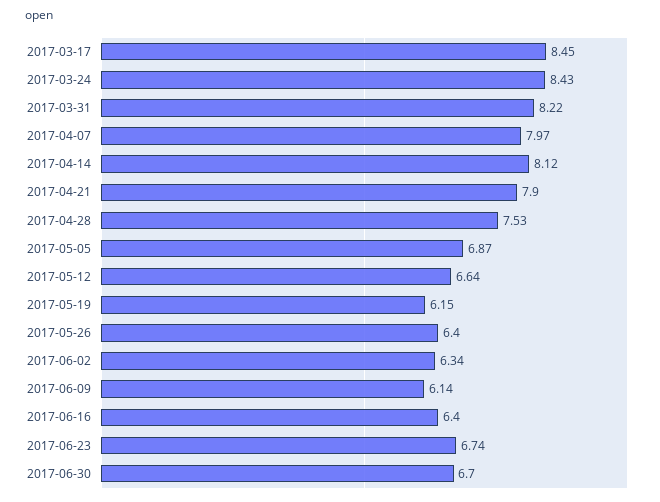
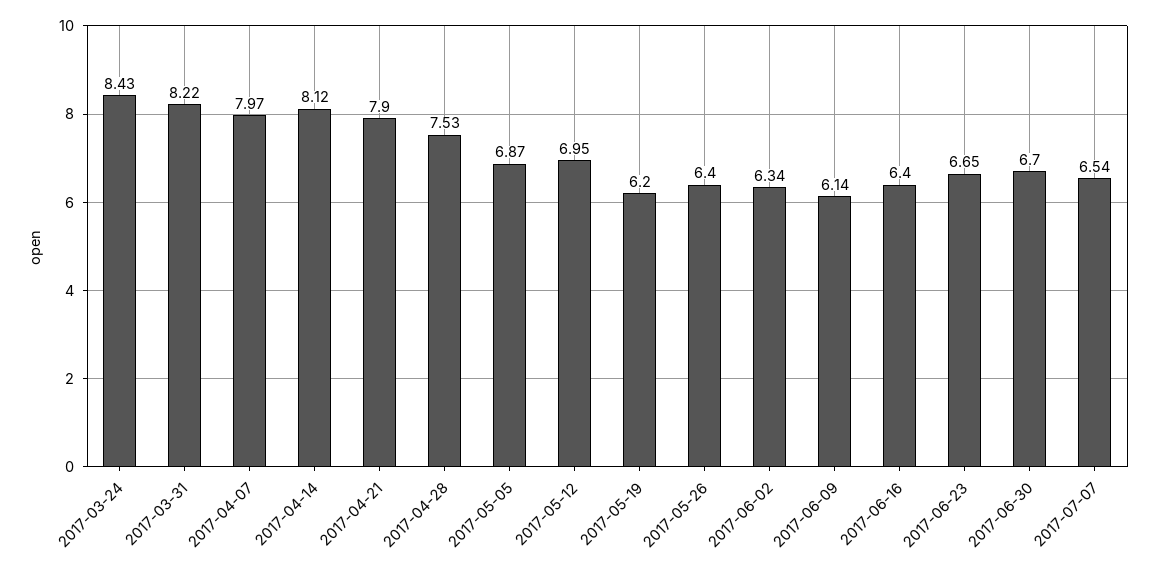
2017-03-17: 8.45 -> none
2017-05-12: 6.64 -> 6.95
2017-05-19: 6.15 -> 6.2
2017-06-23: 6.74 -> 6.65
2017-07-07: none -> 6.54

